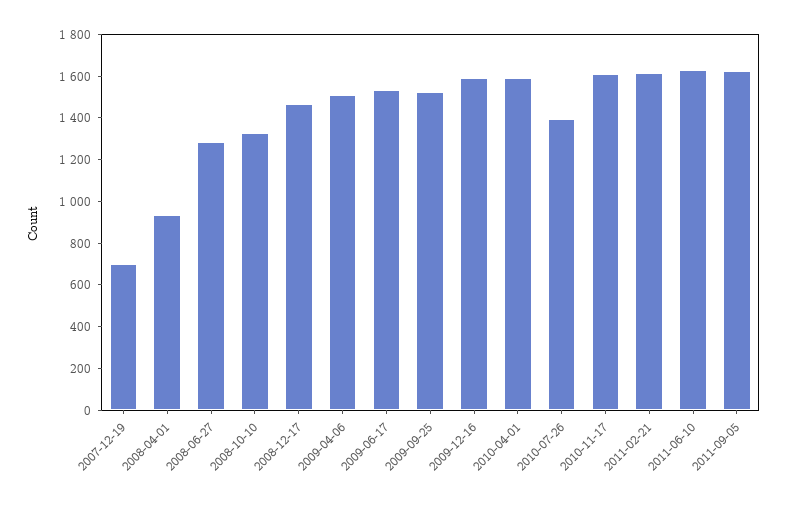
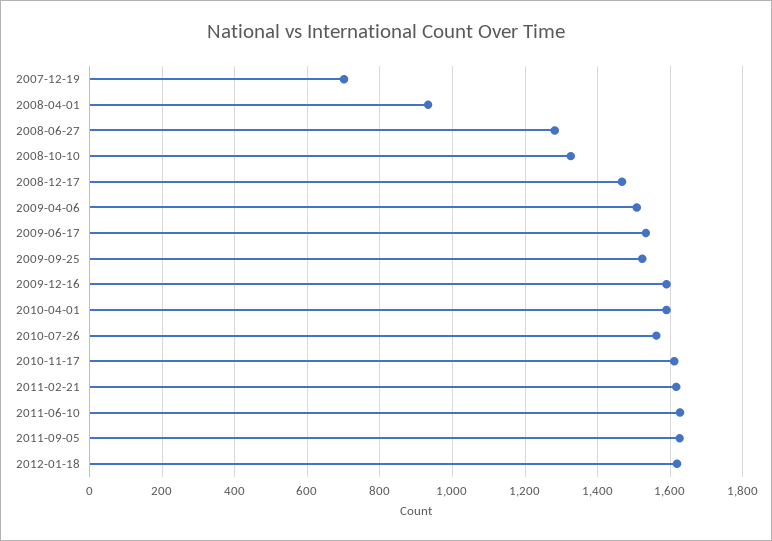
2010-07-26: 1400 -> 1560
2012-01-18: none -> 1620

